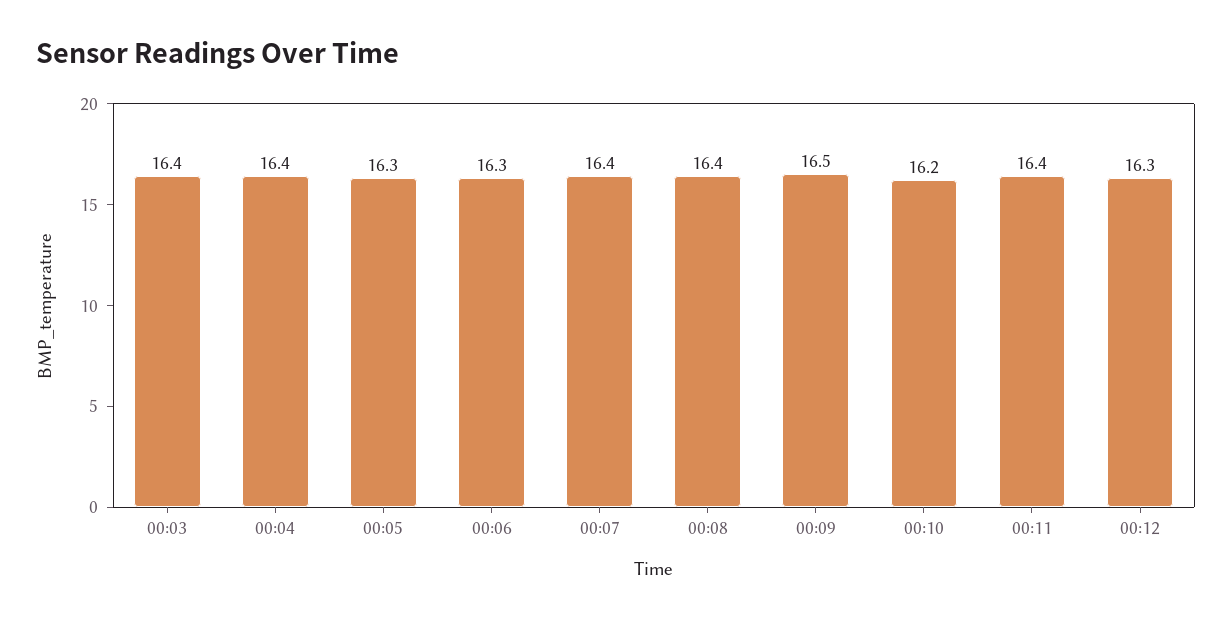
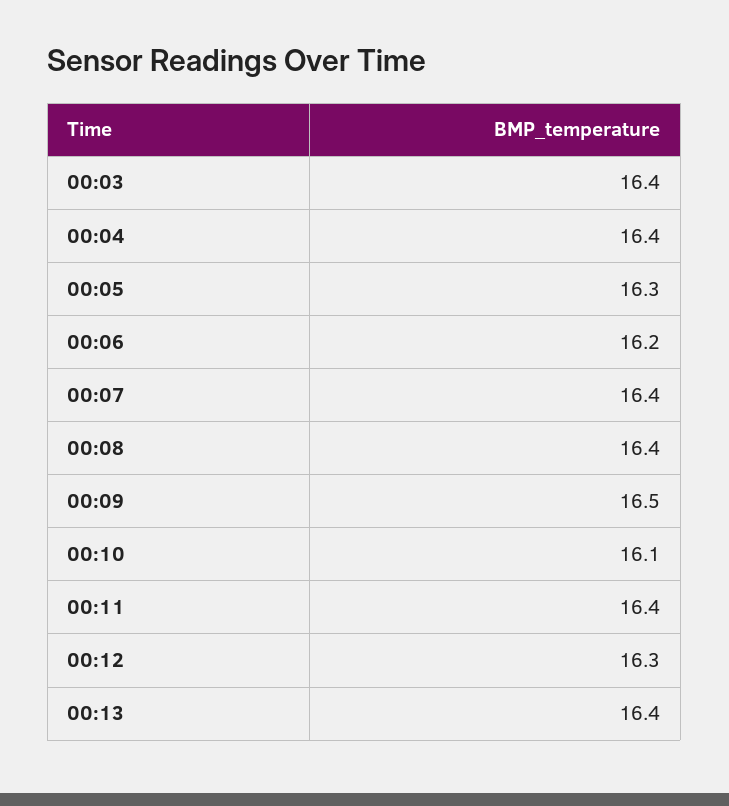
00:06: 16.3 -> 16.2
00:10: 16.2 -> 16.1
00:13: none -> 16.4

